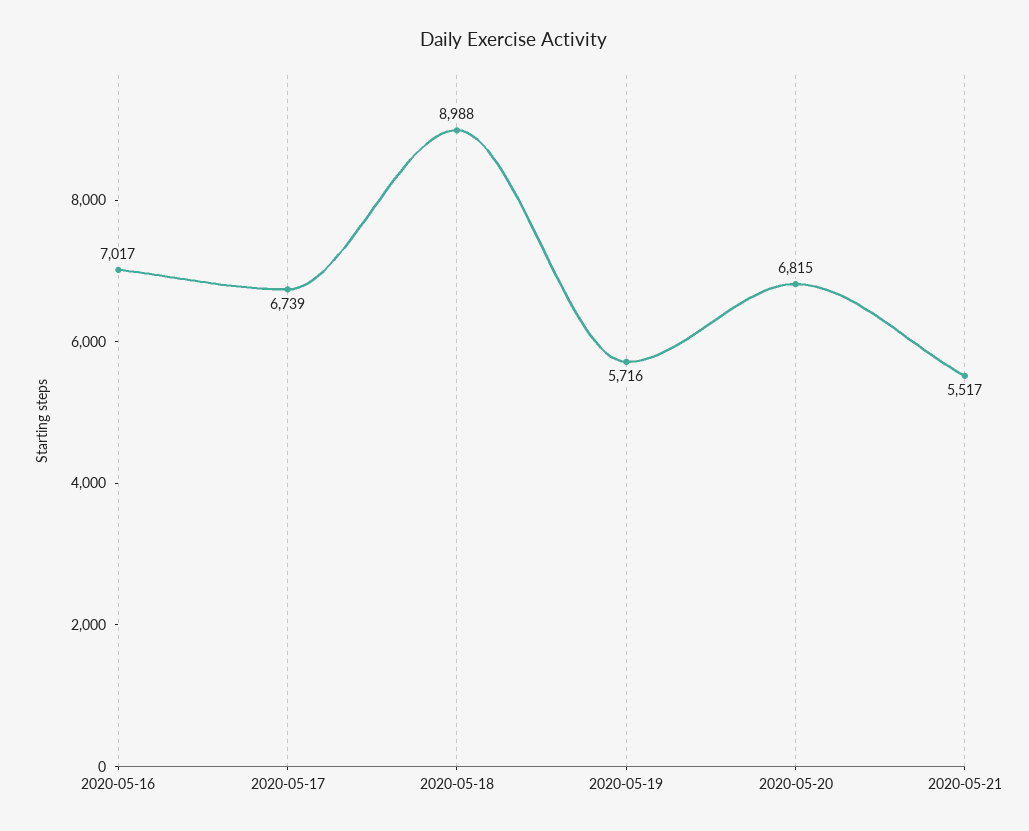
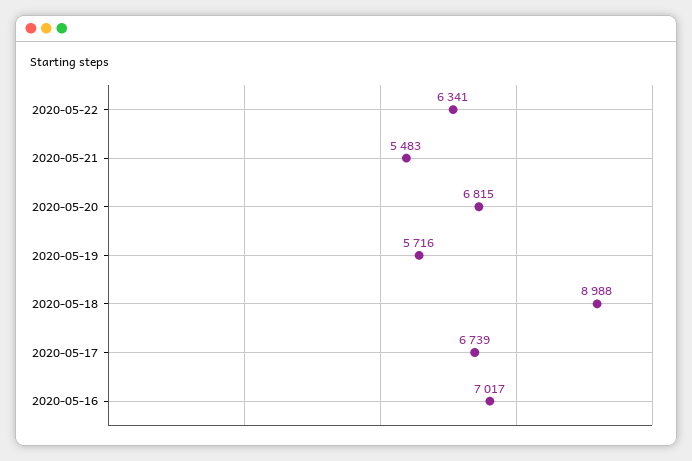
2020-05-21: 5517 -> 5483
2020-05-22: none -> 6341

